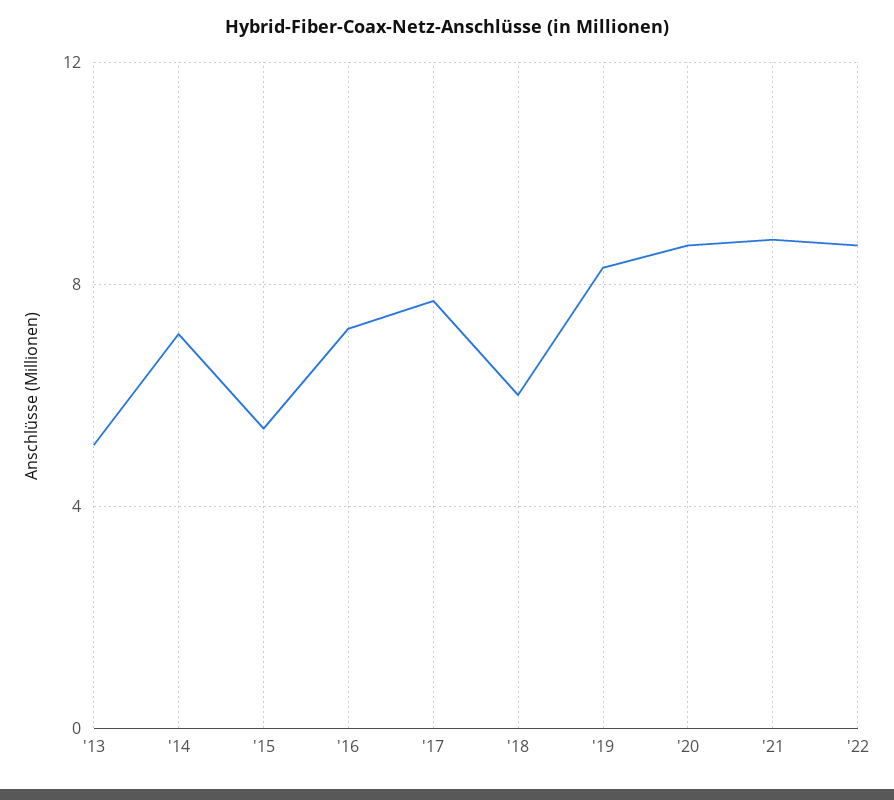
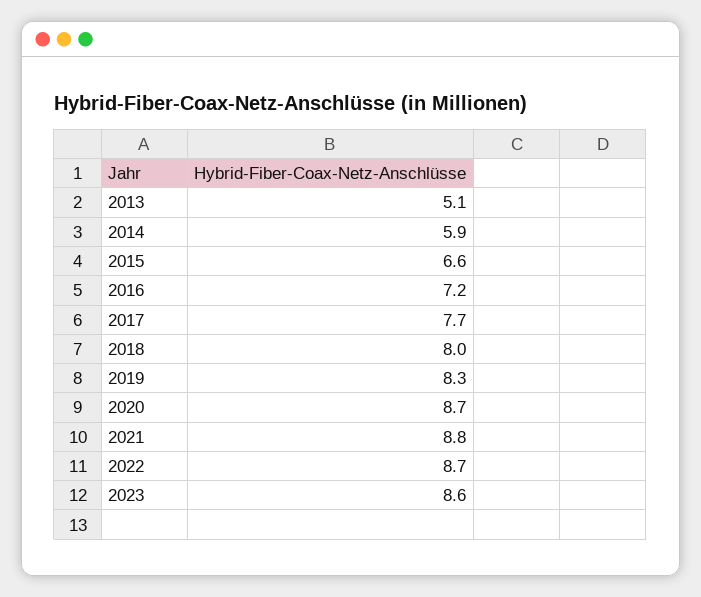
'14: 7 -> 5.9
'15: 5.5 -> 6.6
'18: 6 -> 8
2023: none -> 8.6

